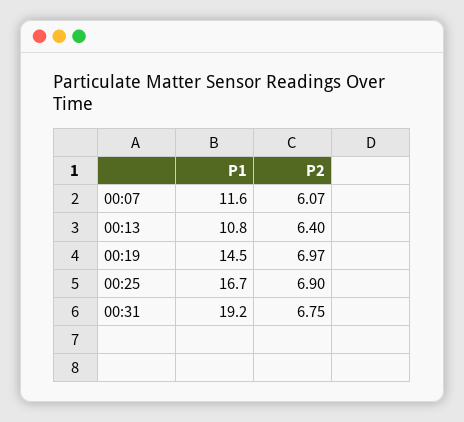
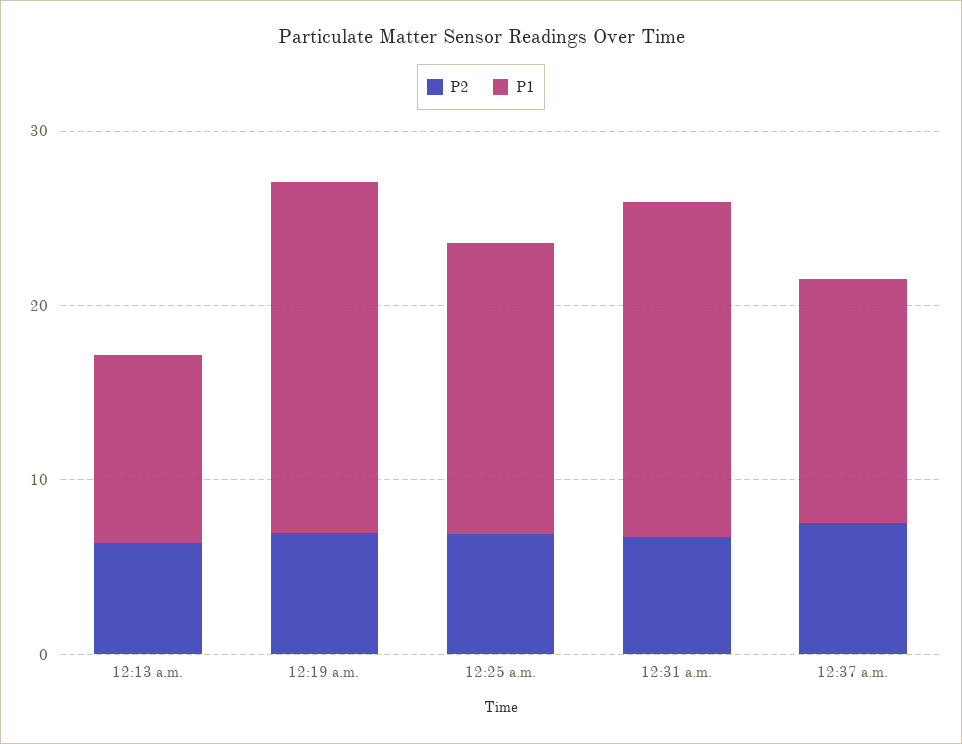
P1, 00:07: 11.6 -> none
P2, 00:07: 6.07 -> none
P1, 00:19: 14.5 -> 20
P2, 12:37 a.m.: none -> 8
P1, 12:37 a.m.: none -> 14

